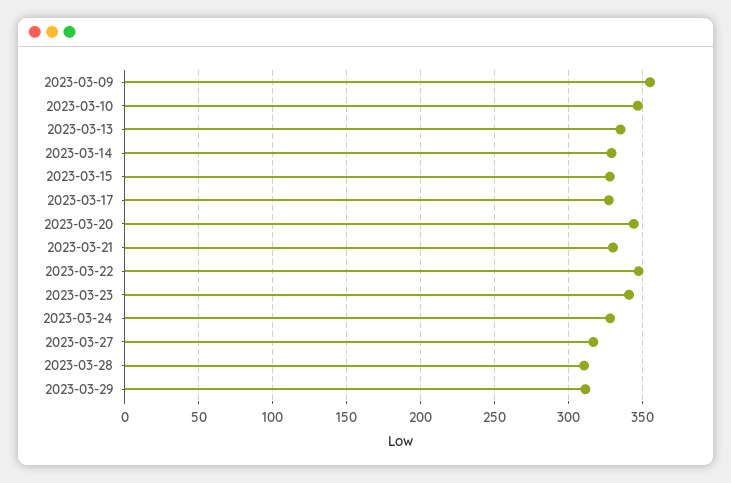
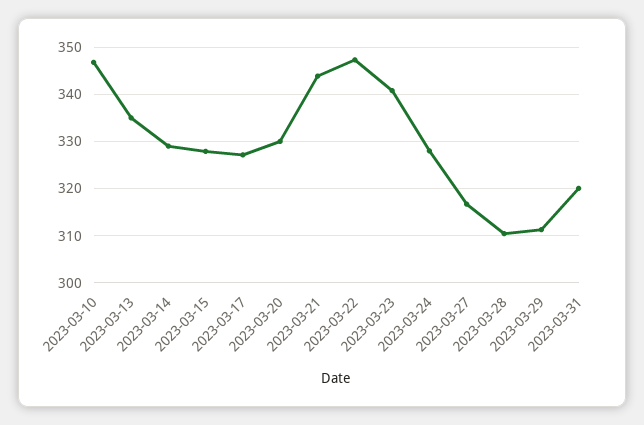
2023-03-09: 355 -> none
2023-03-20: 345 -> 330
2023-03-21: 330 -> 344
2023-03-31: none -> 320

